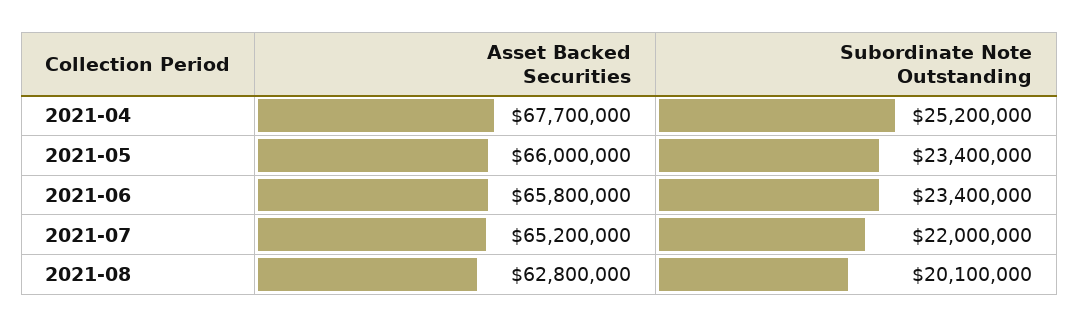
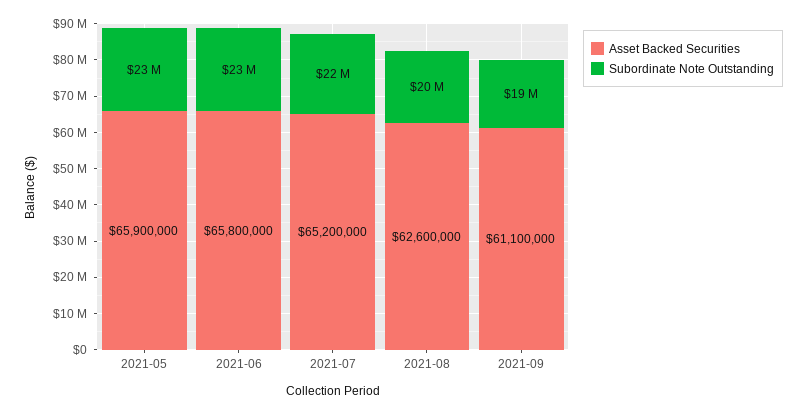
Asset Backed Securities, 2021-04: 67700000 -> none
Subordinate Note Outstanding, 2021-04: 25200000 -> none
Asset Backed Securities, 2021-05: 66000000 -> 65900000
Asset Backed Securities, 2021-08: 62800000 -> 62600000
Asset Backed Securities, 2021-09: none -> 61100000
Subordinate Note Outstanding, 2021-09: none -> 19000000

